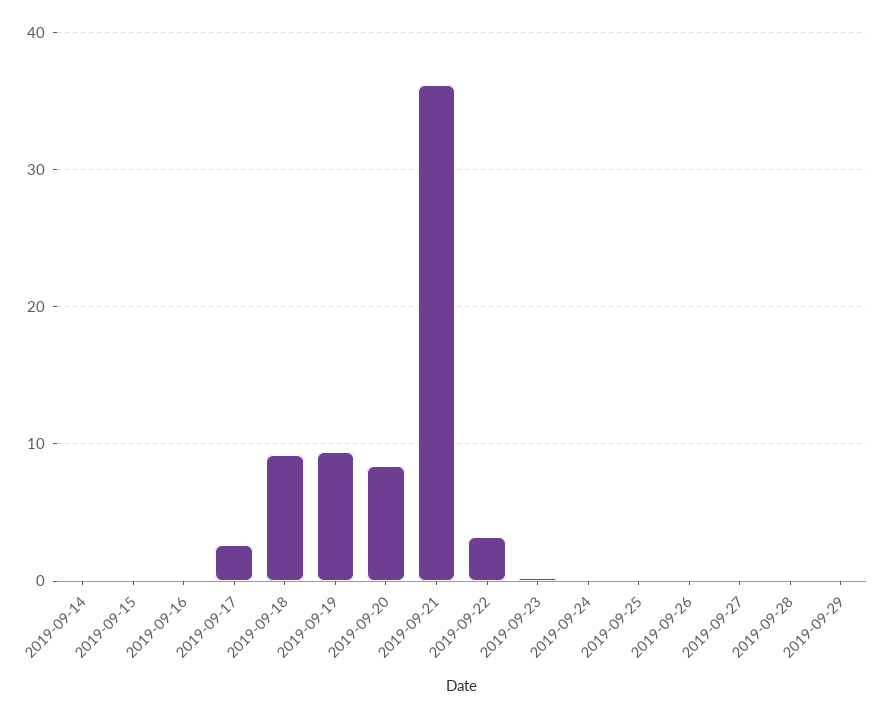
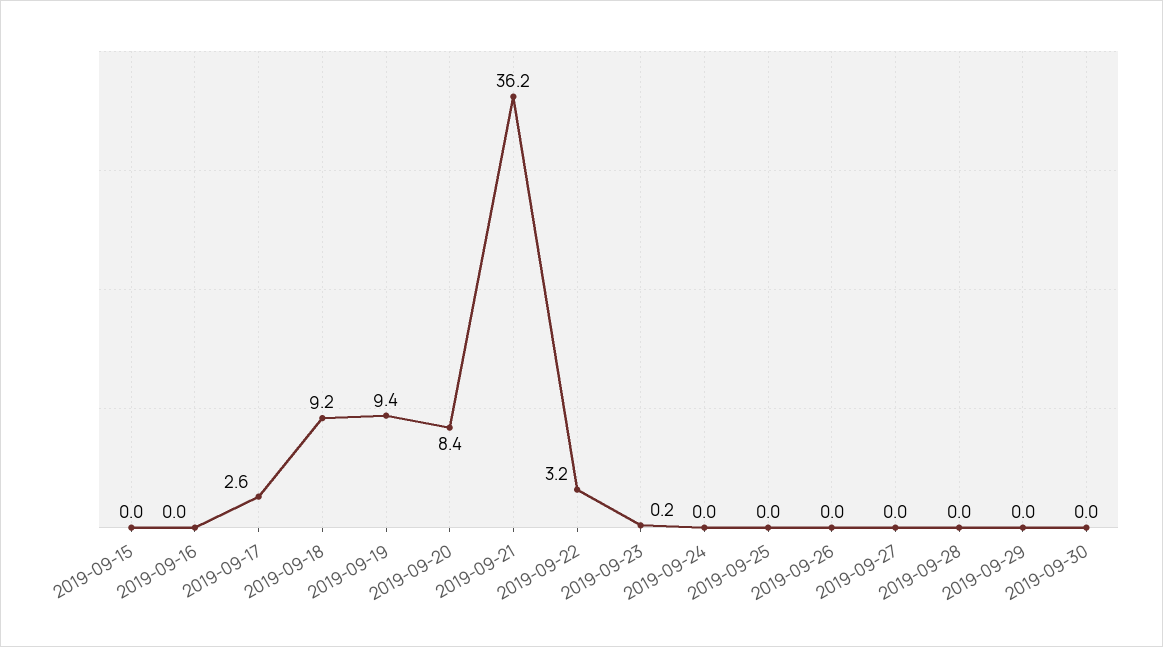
2019-09-14: 0 -> none
2019-09-30: none -> 0

